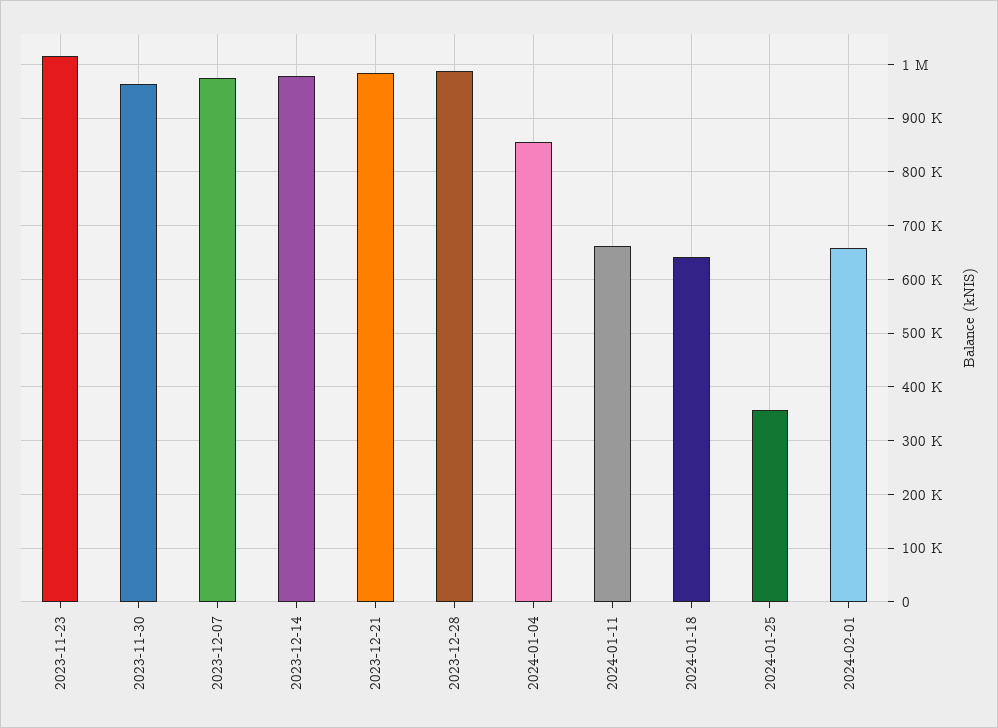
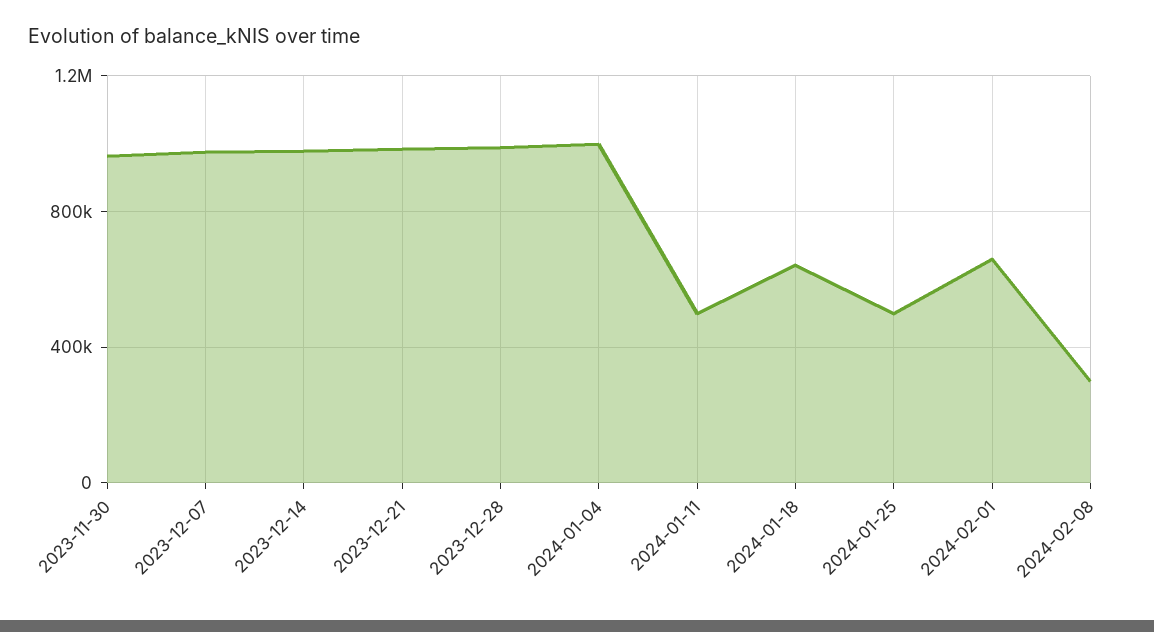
2023-11-23: 1020000 -> none
2024-01-04: 860000 -> 1000000
2024-01-11: 660000 -> 500000
2024-01-25: 360000 -> 500000
2024-02-08: none -> 300000

